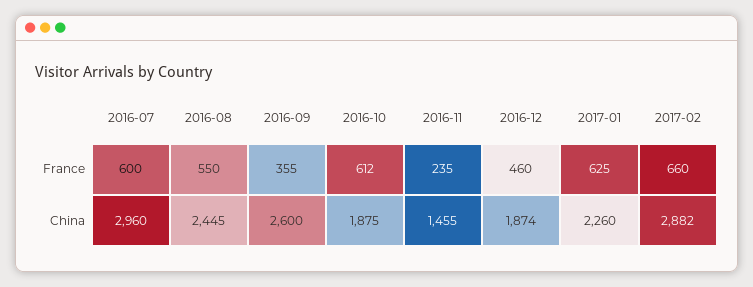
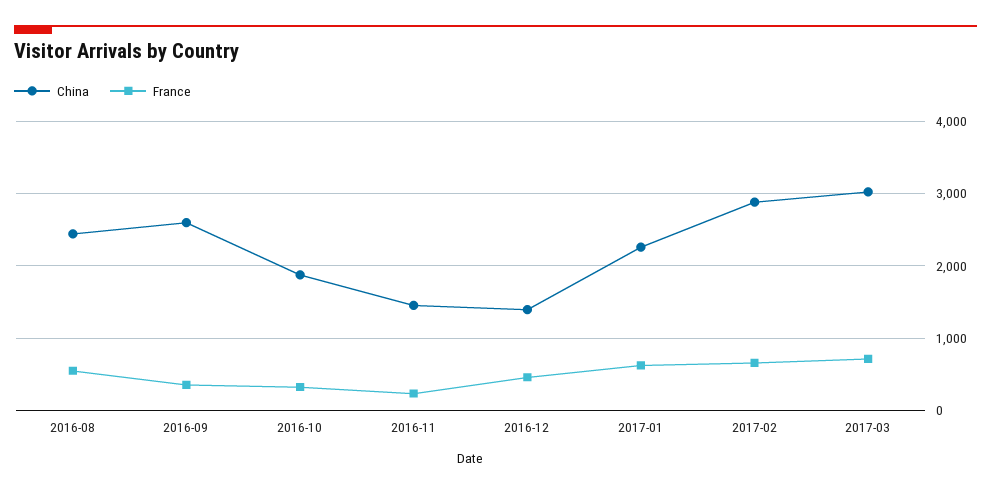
France, 2016-07: 600 -> none
France, 2016-10: 612 -> 300
China, 2016-07: 2960 -> none
China, 2016-12: 1874 -> 1400
China, 2017-03: none -> 3000
France, 2017-03: none -> 700

